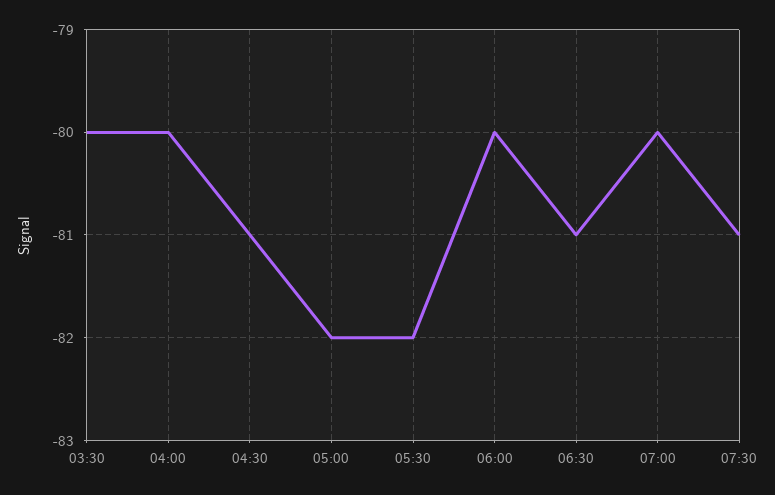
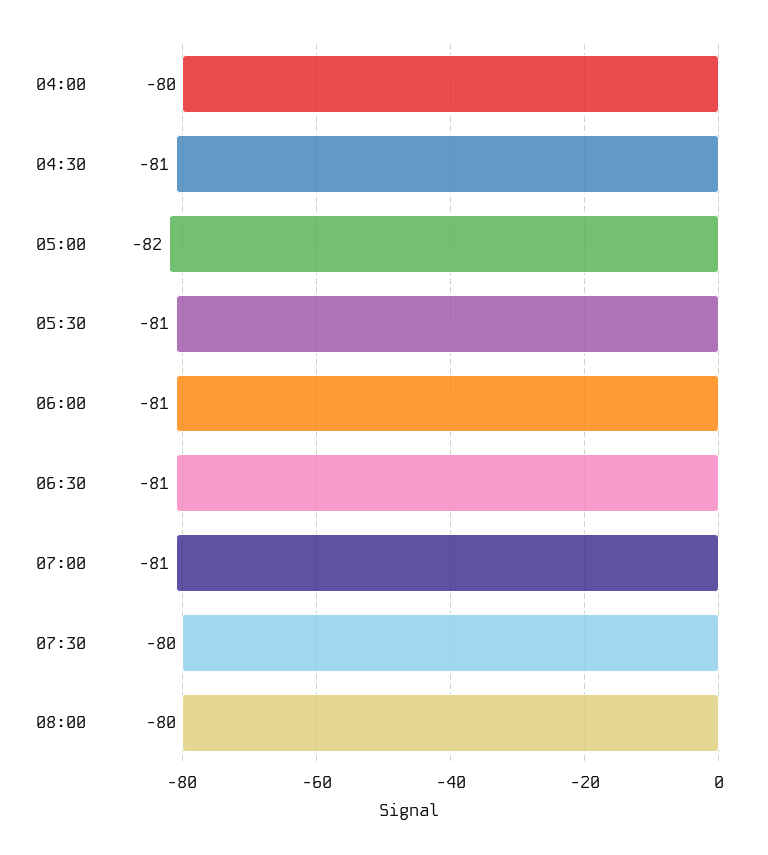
03:30: -80 -> none
05:30: -82 -> -81
06:00: -80 -> -81
07:00: -80 -> -81
07:30: -81 -> -80
08:00: none -> -80

